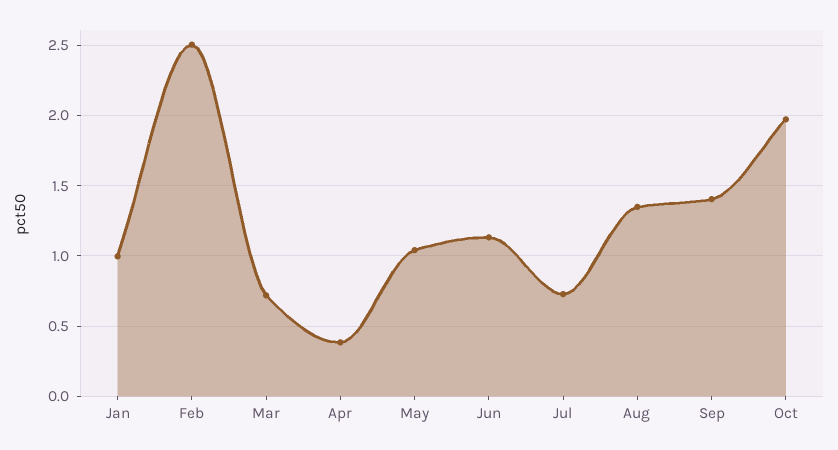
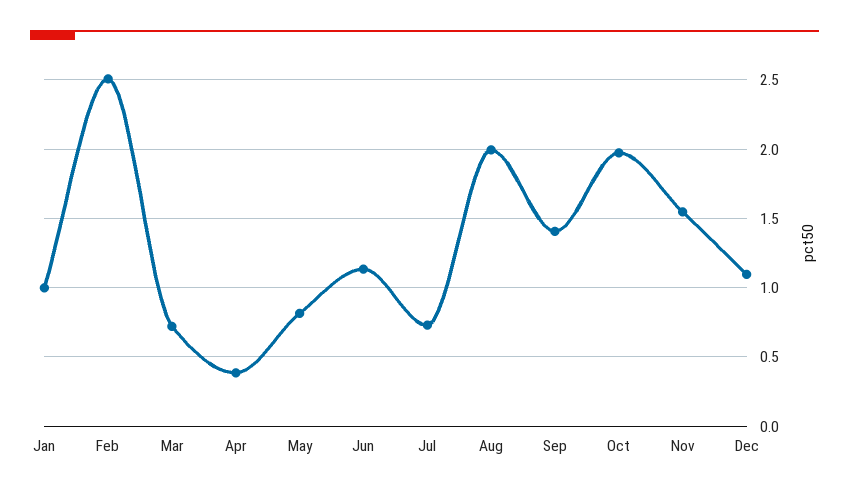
May: 1.05 -> 0.8
Aug: 1.35 -> 2
Nov: none -> 1.55
Dec: none -> 1.1

